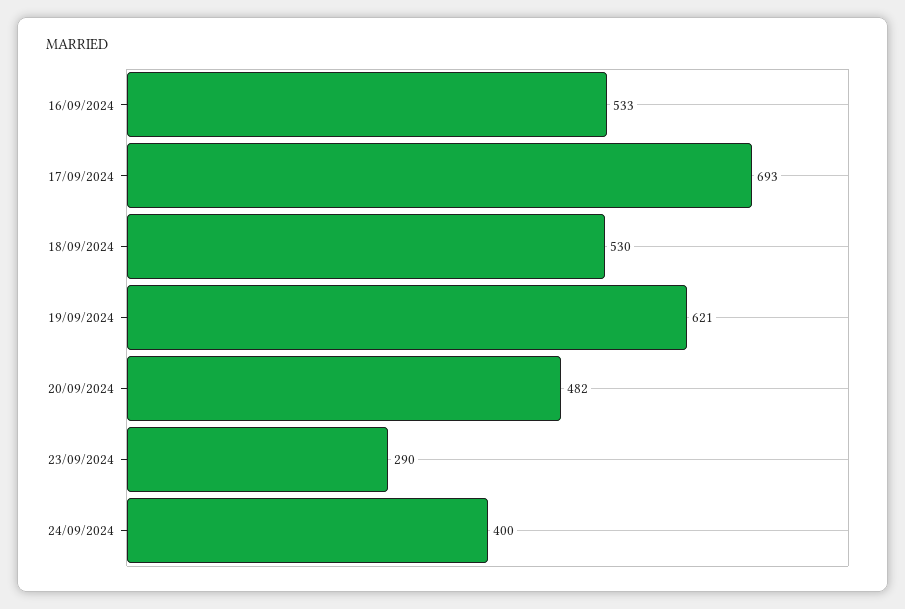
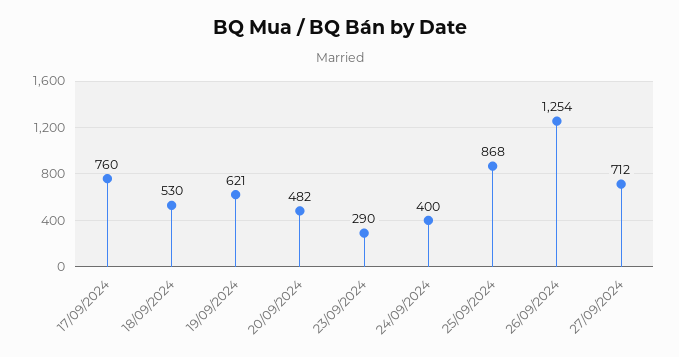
16/09/2024: 533 -> none
17/09/2024: 693 -> 760
25/09/2024: none -> 868
26/09/2024: none -> 1254
27/09/2024: none -> 712

